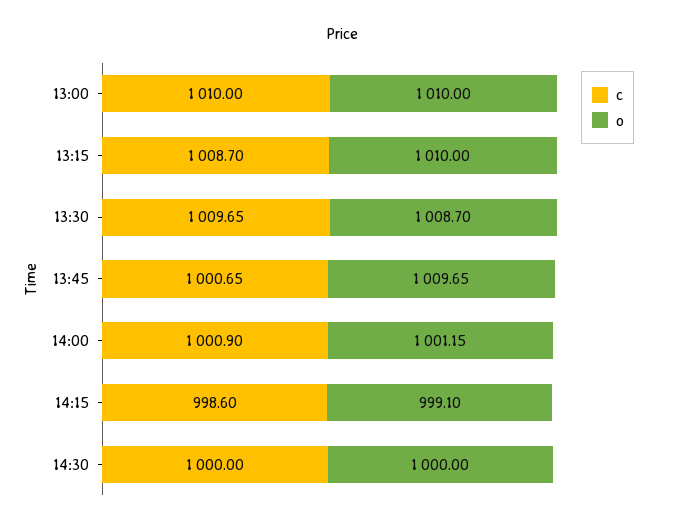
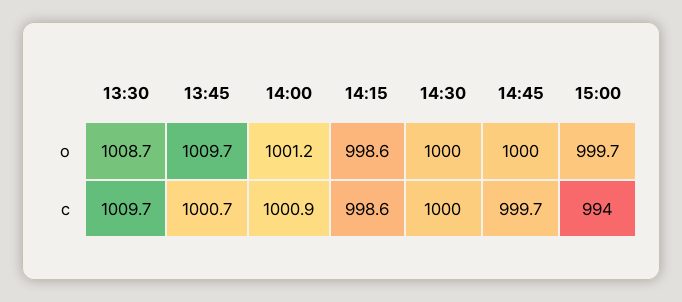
c, 13:00: 1010 -> none
o, 13:00: 1010 -> none
c, 13:15: 1008.7 -> none
o, 13:15: 1010 -> none
o, 14:15: 999.1 -> 998.6
o, 14:45: none -> 1000
o, 15:00: none -> 999.7
c, 14:45: none -> 999.7
c, 15:00: none -> 994

